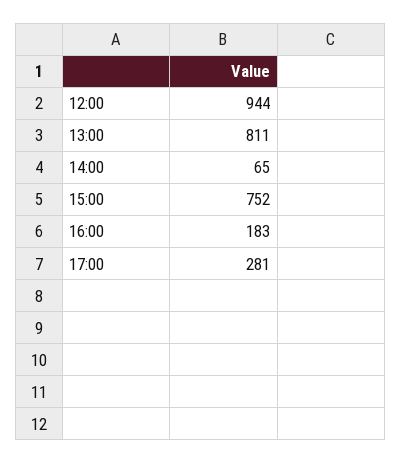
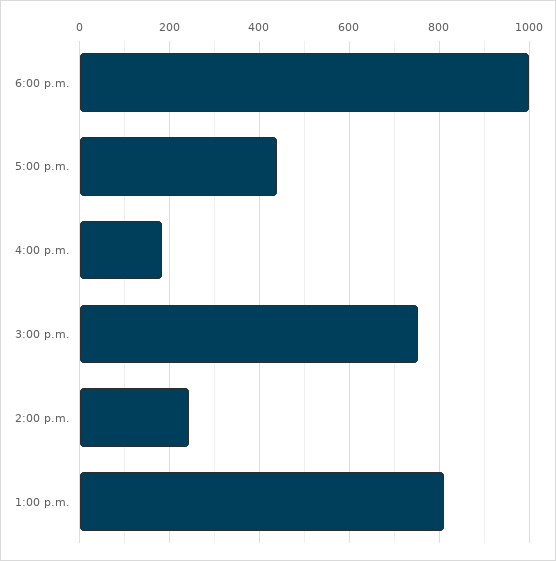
12:00: 944 -> none
14:00: 65 -> 240
17:00: 281 -> 440
6:00 p.m.: none -> 1000

